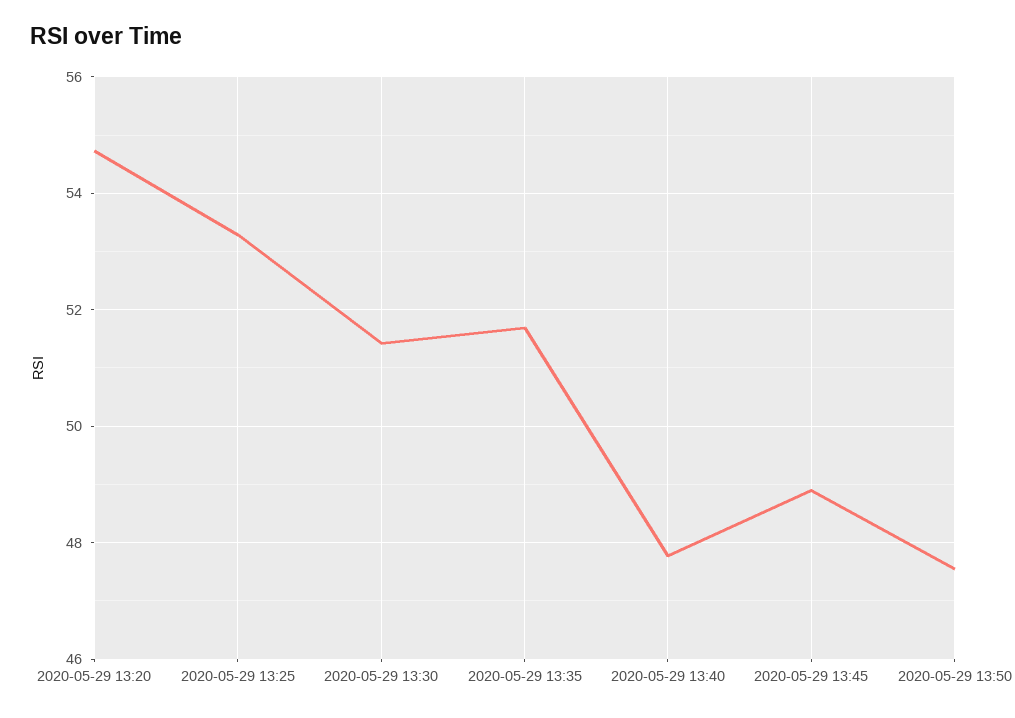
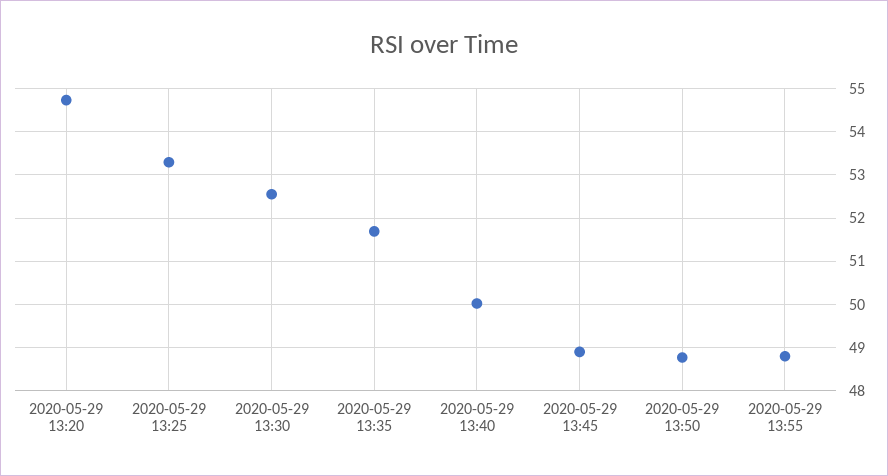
2020-05-29 13:30: 51.4 -> 52.6
2020-05-29 13:40: 47.8 -> 50
2020-05-29 13:50: 47.6 -> 48.8
2020-05-29 13:55: none -> 48.8

